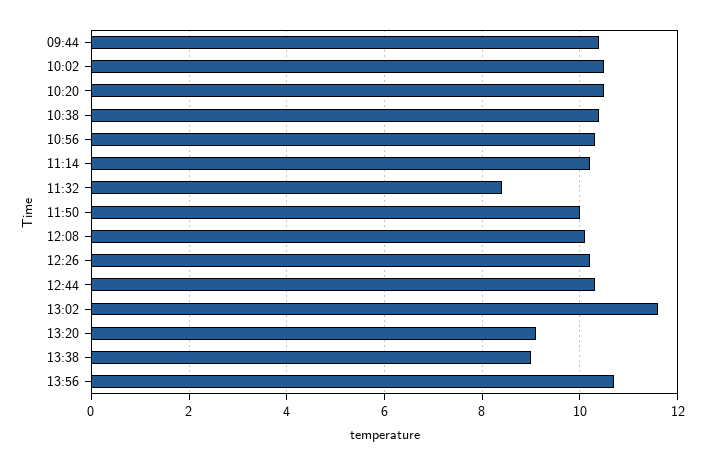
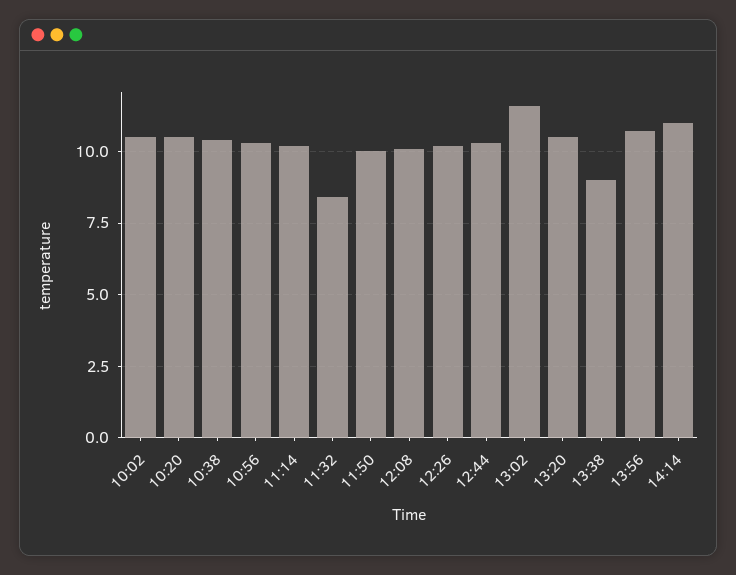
09:44: 10.5 -> none
13:20: 9 -> 10.5
14:14: none -> 11

